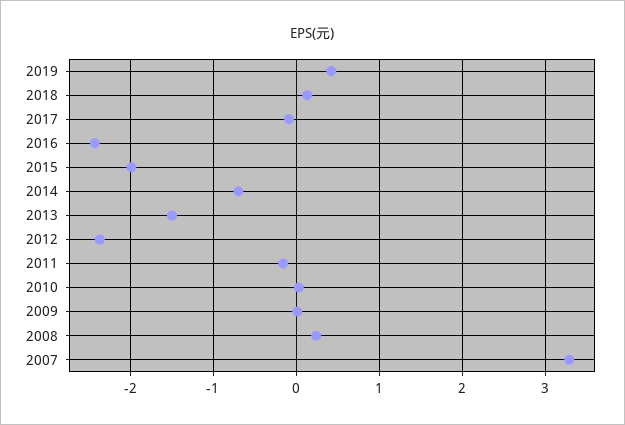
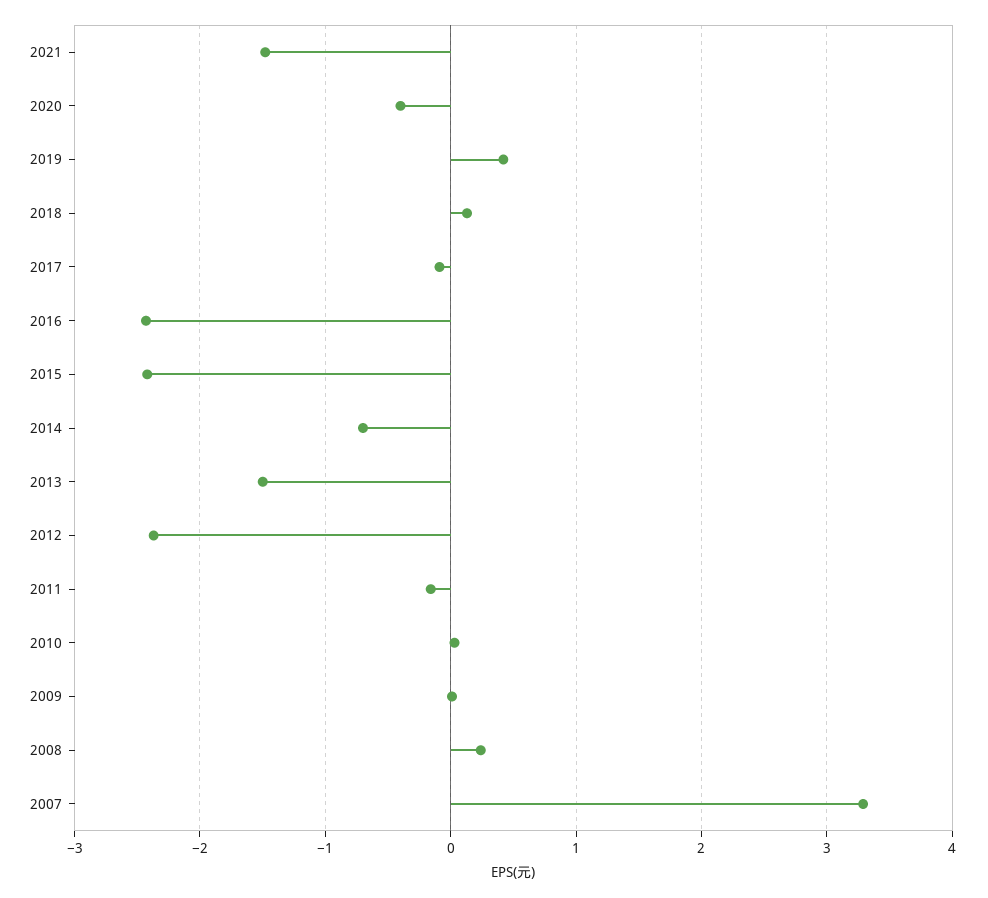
2015: -2 -> -2.4
2021: none -> -1.5
2020: none -> -0.4

